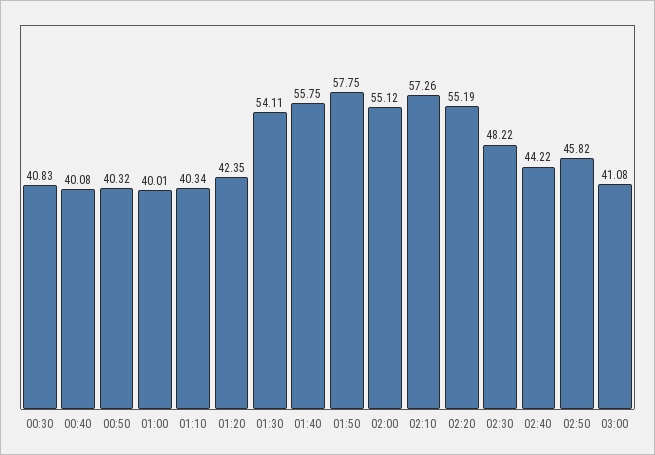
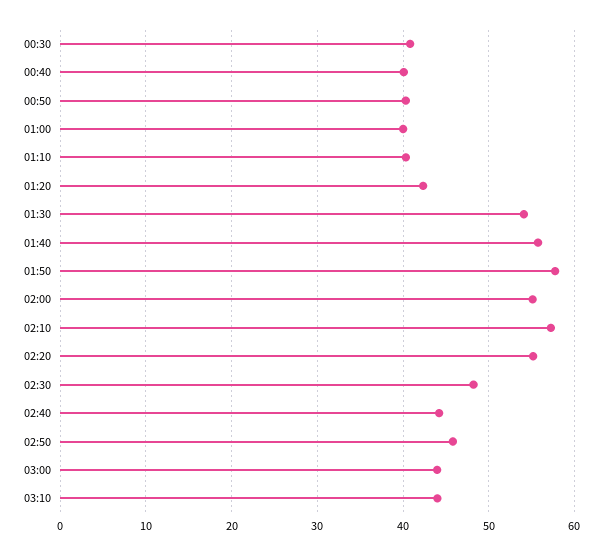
03:00: 41.08 -> 44
03:10: none -> 44

